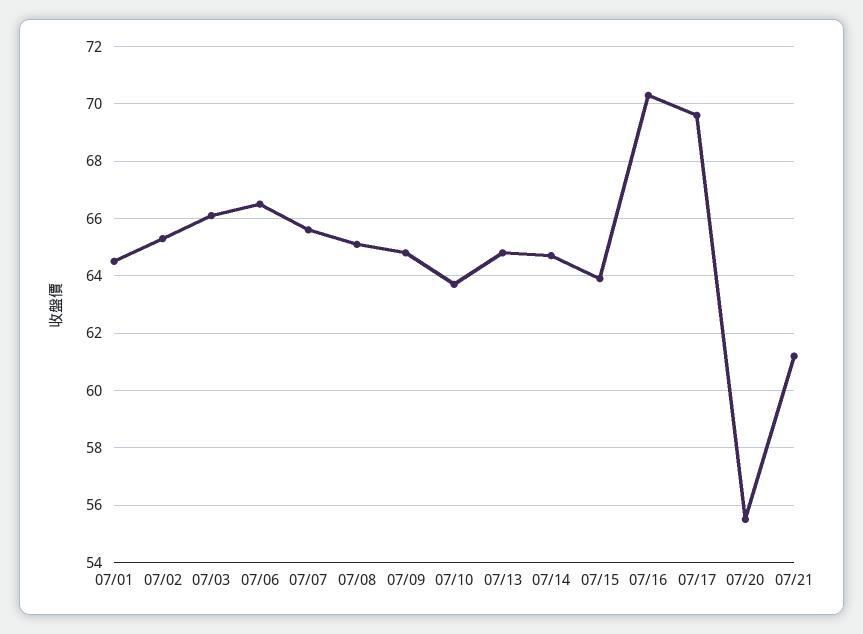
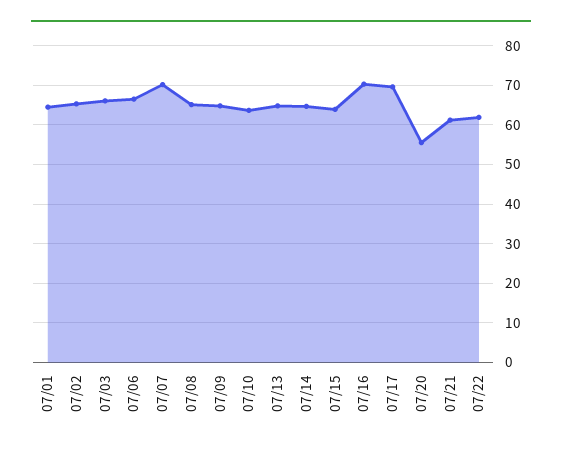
07/07: 65.5 -> 70
07/22: none -> 62

